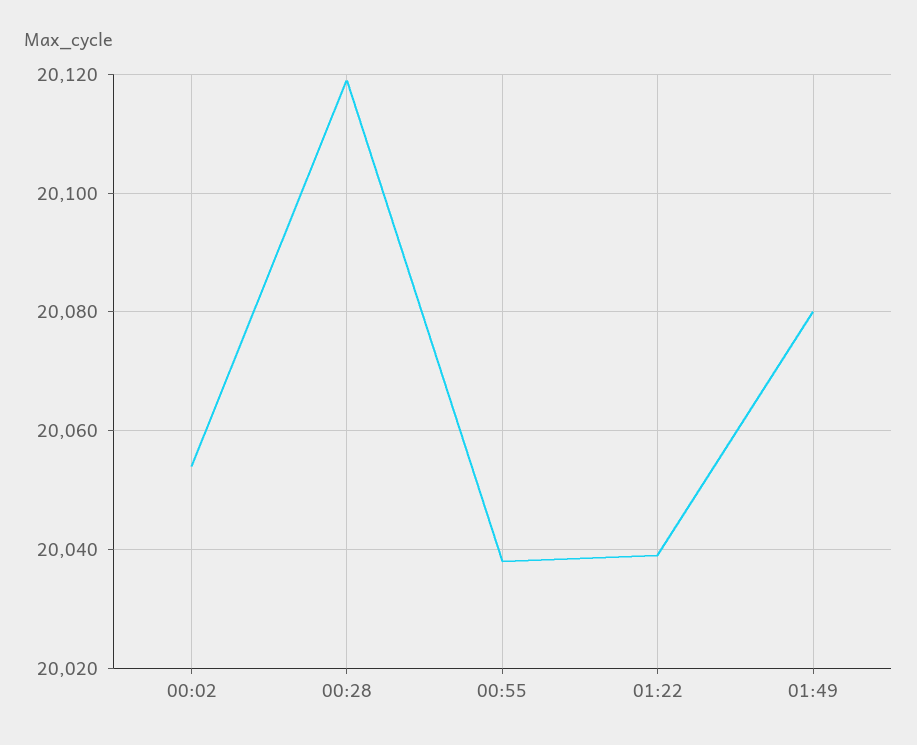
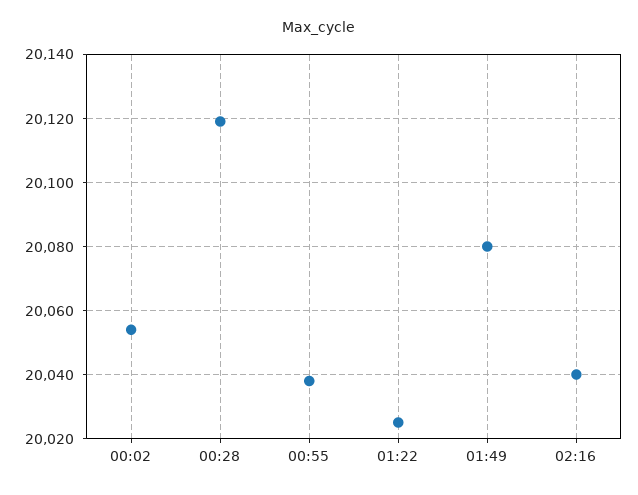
01:22: 20040 -> 20025
02:16: none -> 20040

